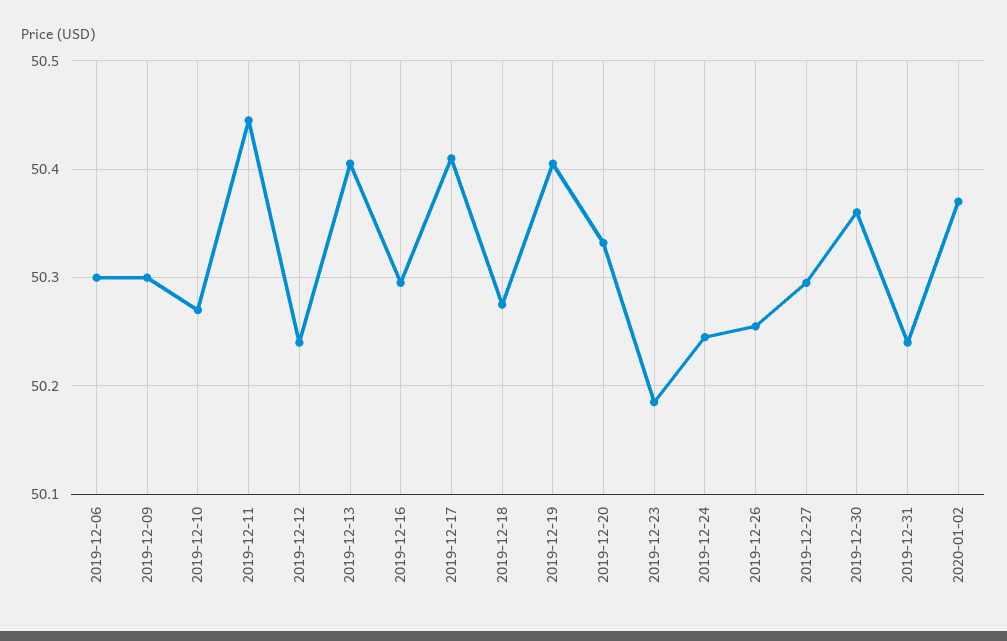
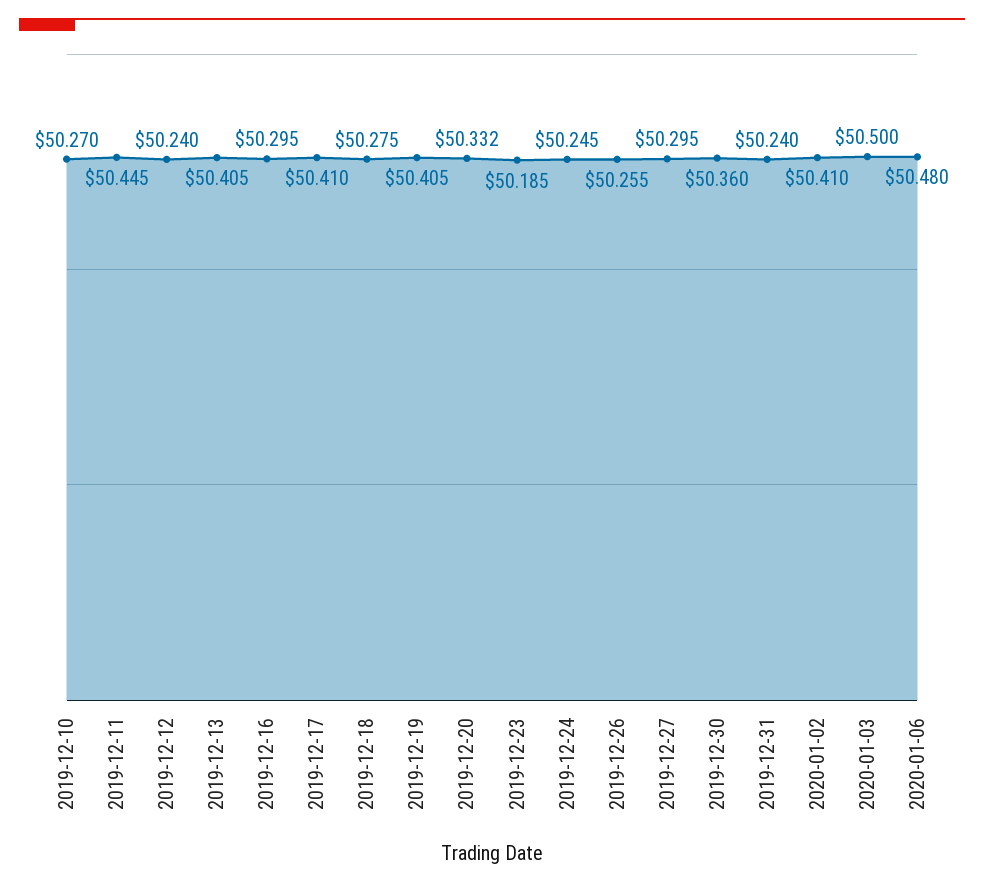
2019-12-06: 50.3 -> none
2019-12-09: 50.3 -> none
2020-01-02: 50.37 -> 50.41
2020-01-03: none -> 50.5
2020-01-06: none -> 50.48

